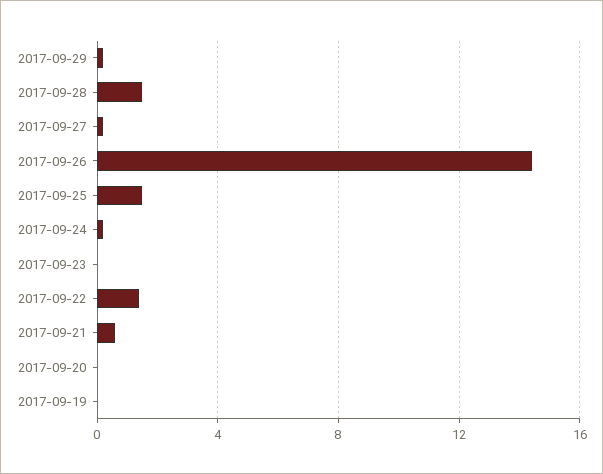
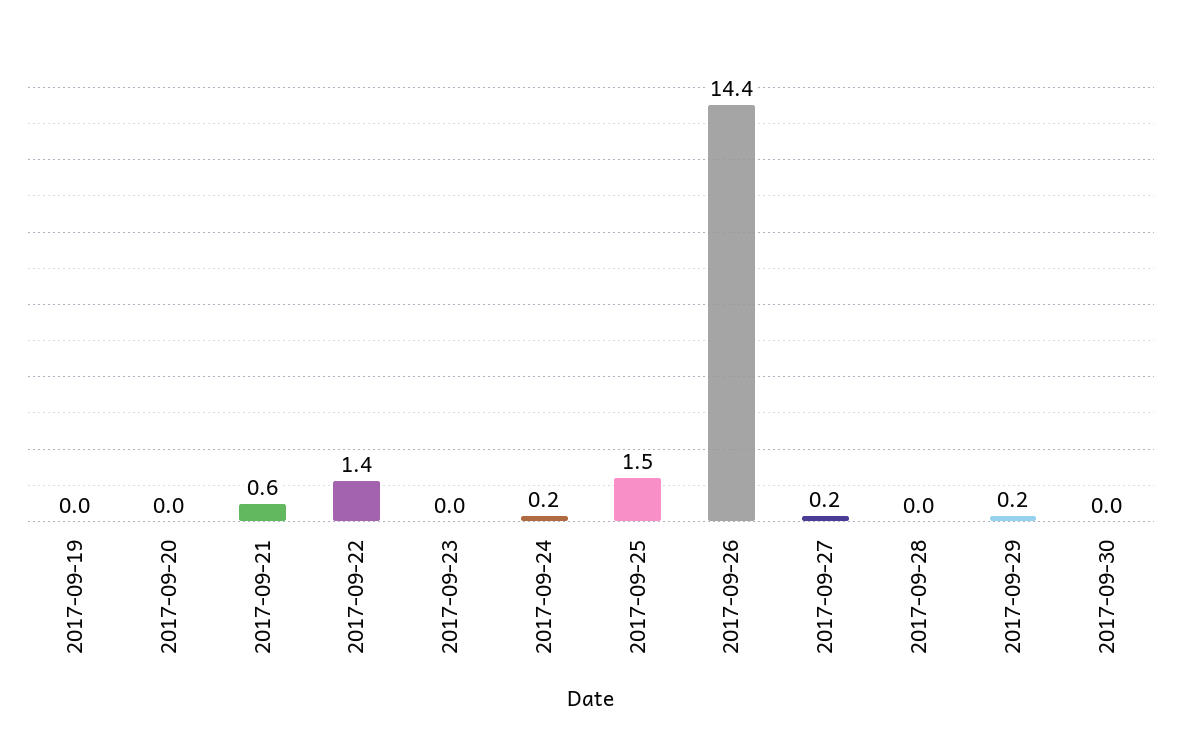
2017-09-28: 1.5 -> 0
2017-09-30: none -> 0

